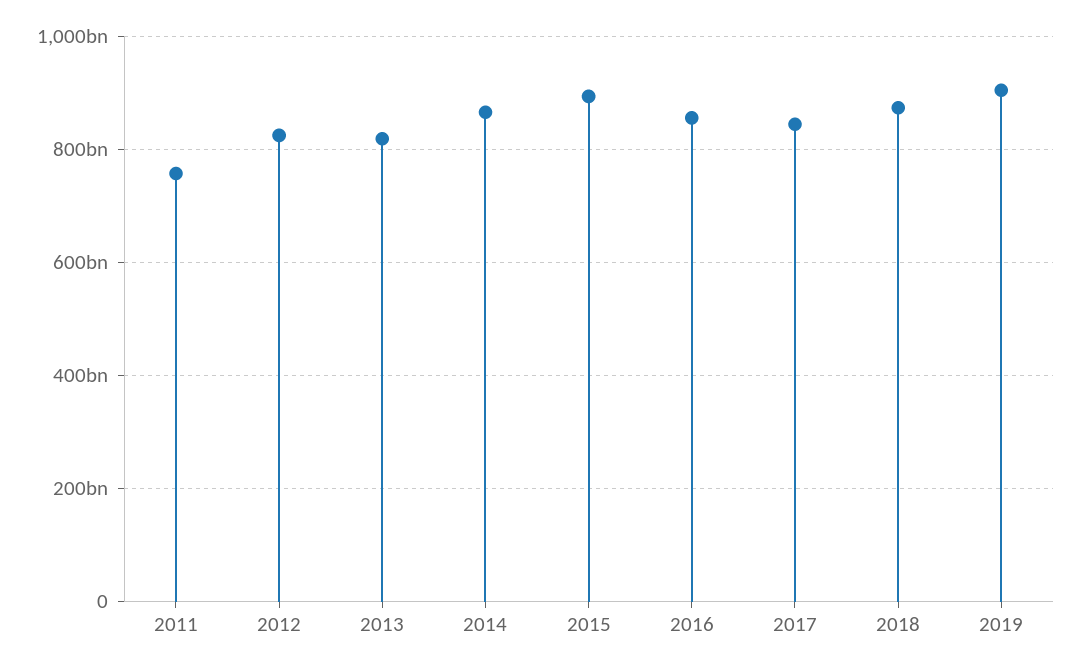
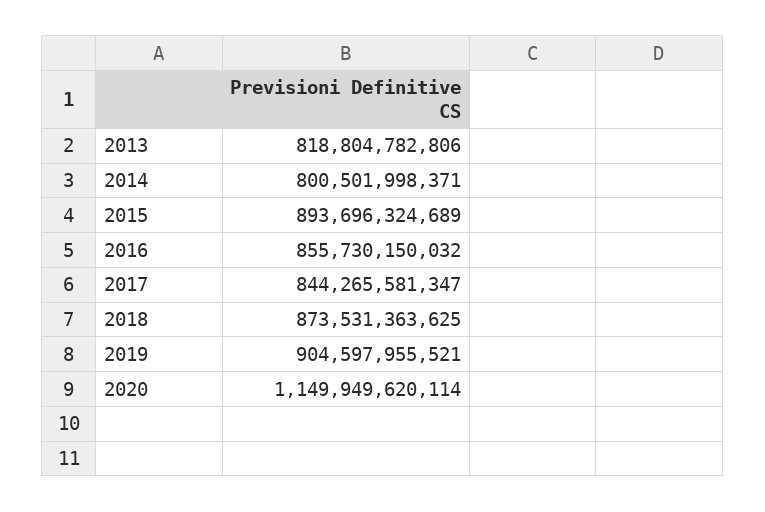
2011: 760000000000 -> none
2012: 820000000000 -> none
2014: 860000000000 -> 800501998371
2020: none -> 1149949620114

